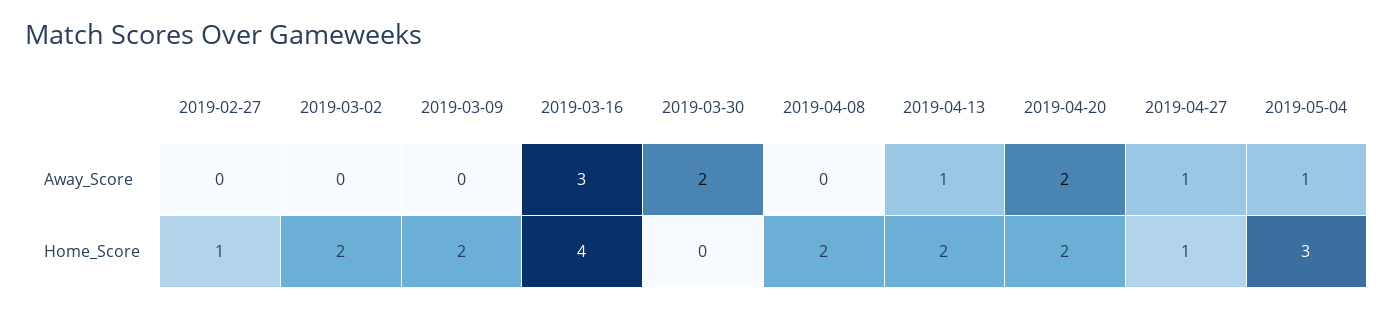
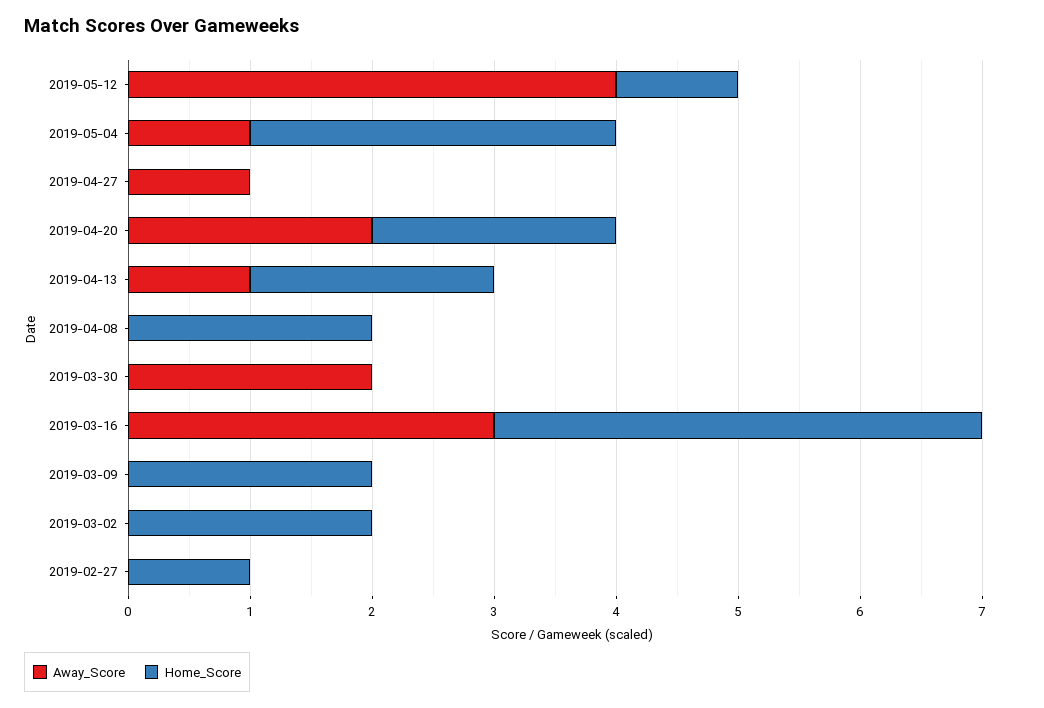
Home_Score, 2019-04-27: 1 -> 0
Away_Score, 2019-05-12: none -> 4
Home_Score, 2019-05-12: none -> 1

